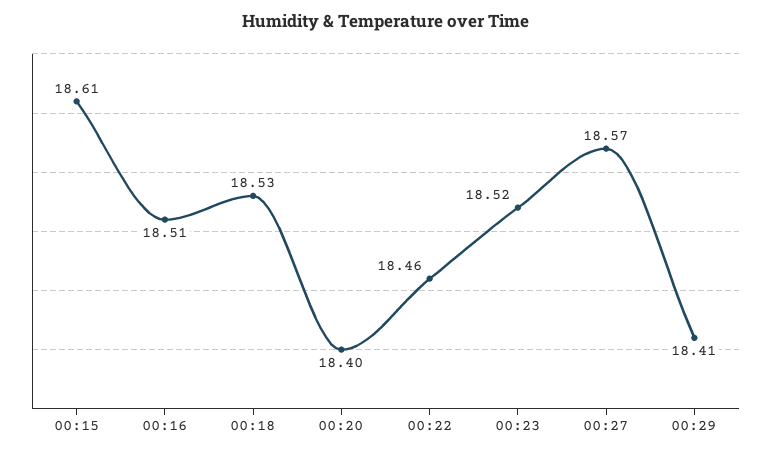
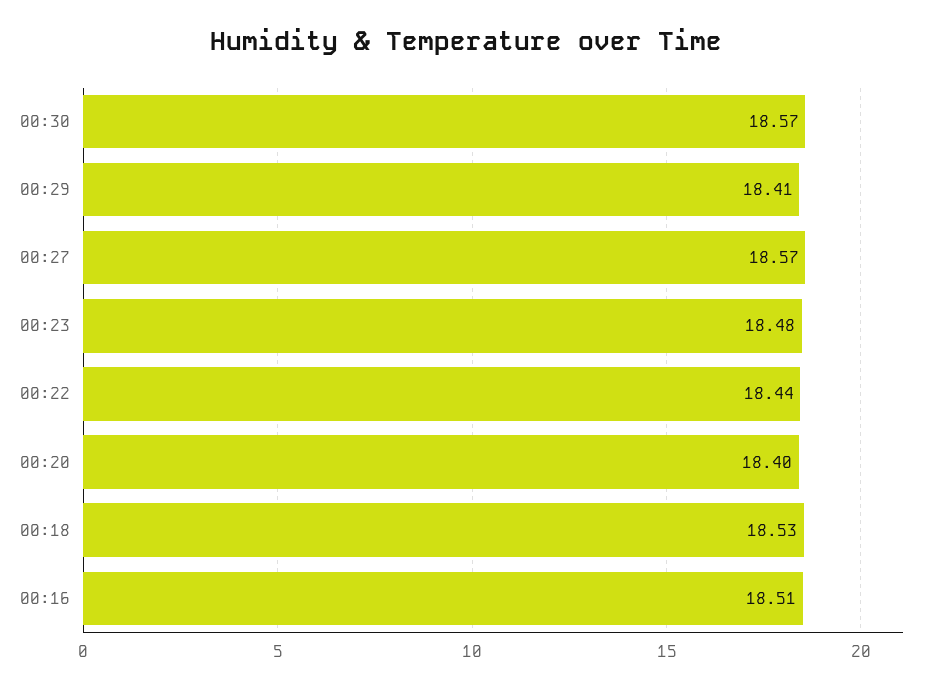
00:15: 18.61 -> none
00:22: 18.46 -> 18.44
00:23: 18.52 -> 18.48
00:30: none -> 18.57

